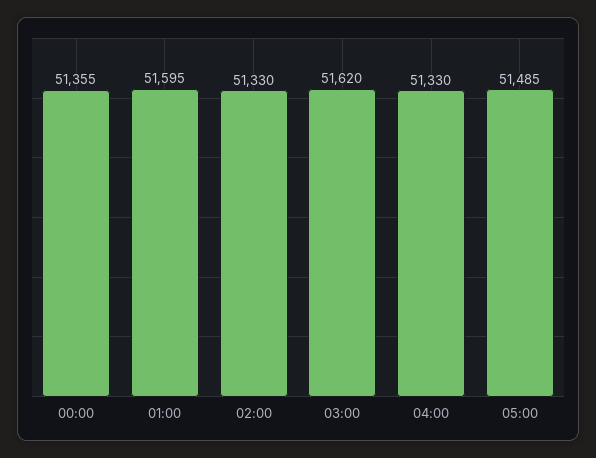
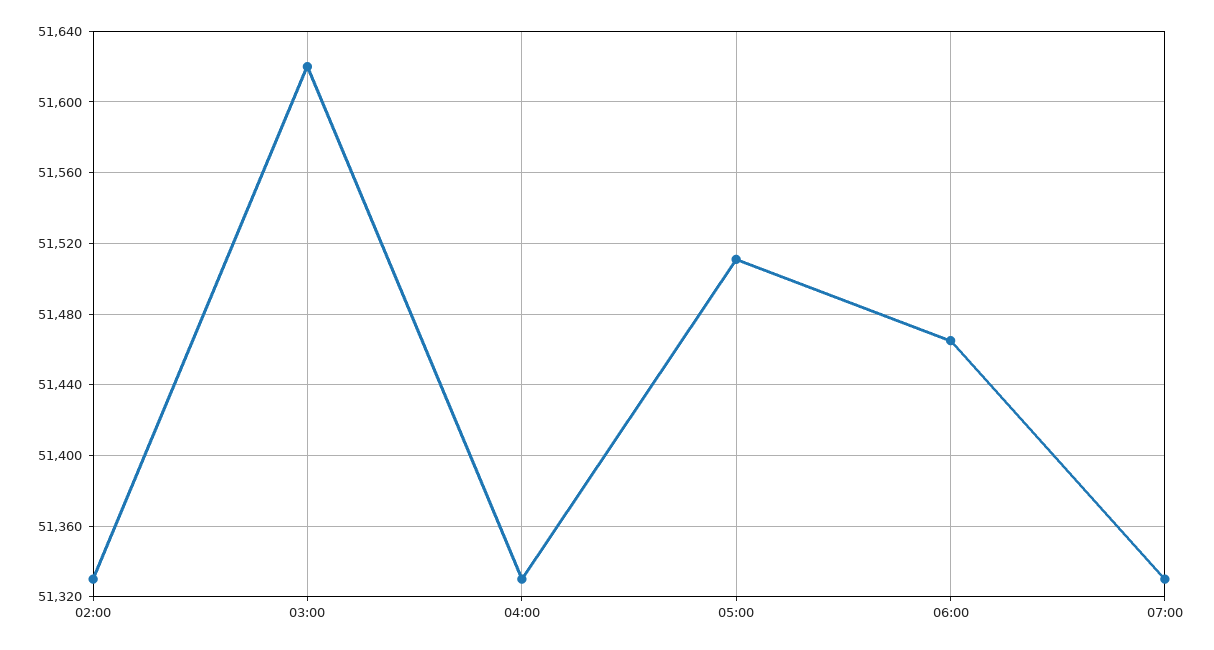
00:00: 51355 -> none
01:00: 51595 -> none
05:00: 51485 -> 51510
06:00: none -> 51465
07:00: none -> 51330

